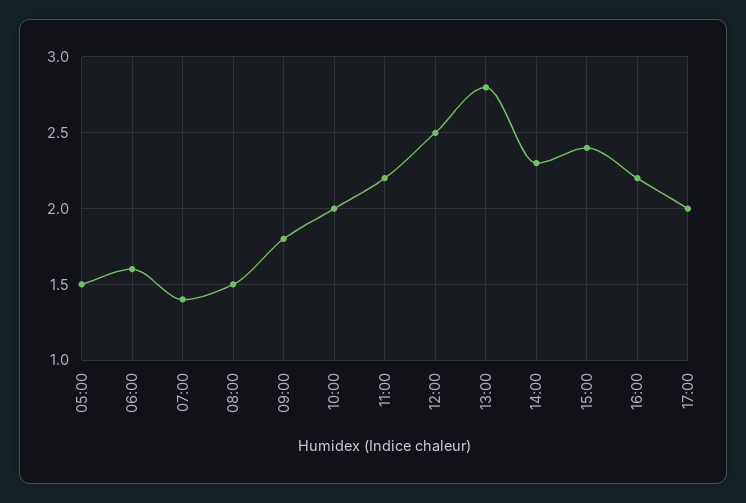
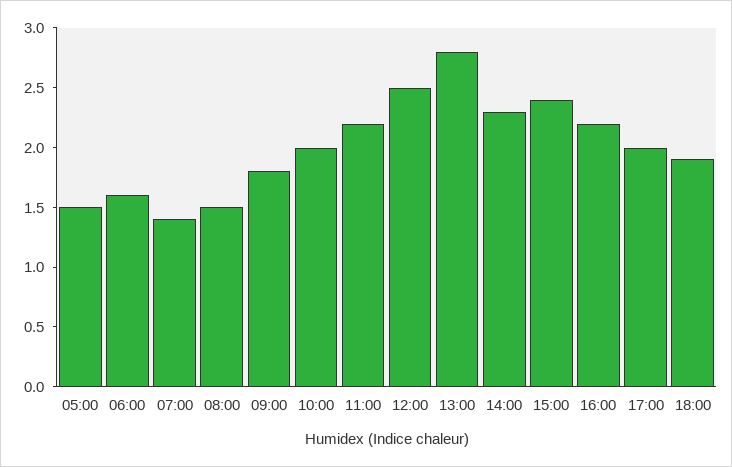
18:00: none -> 1.9

